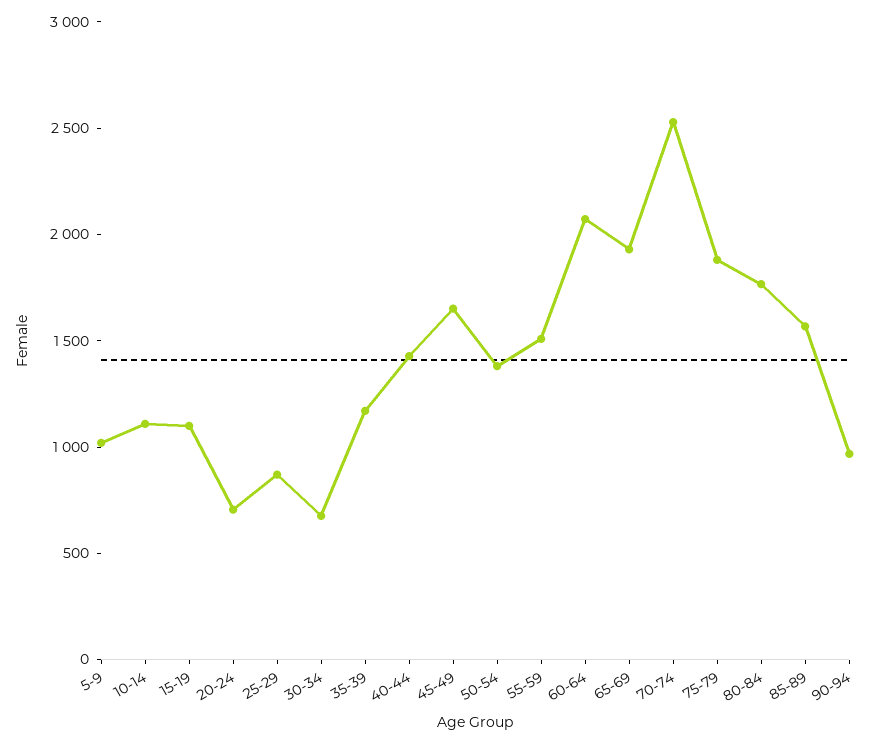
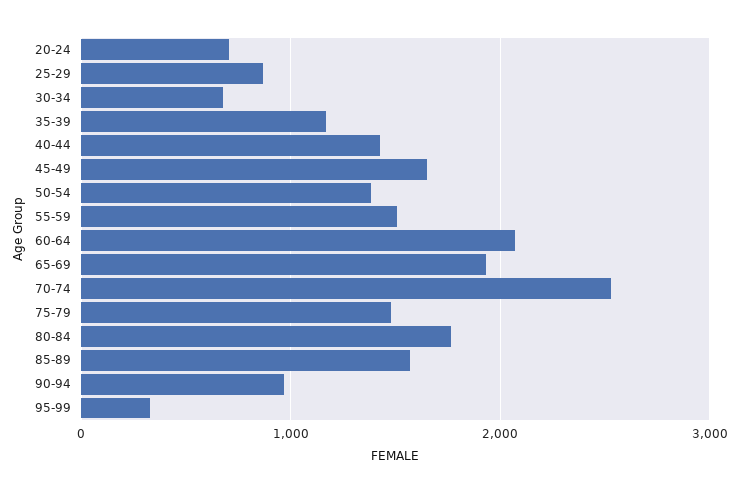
5-9: 1000 -> none
10-14: 1100 -> none
15-19: 1100 -> none
75-79: 1900 -> 1500
95-99: none -> 300

